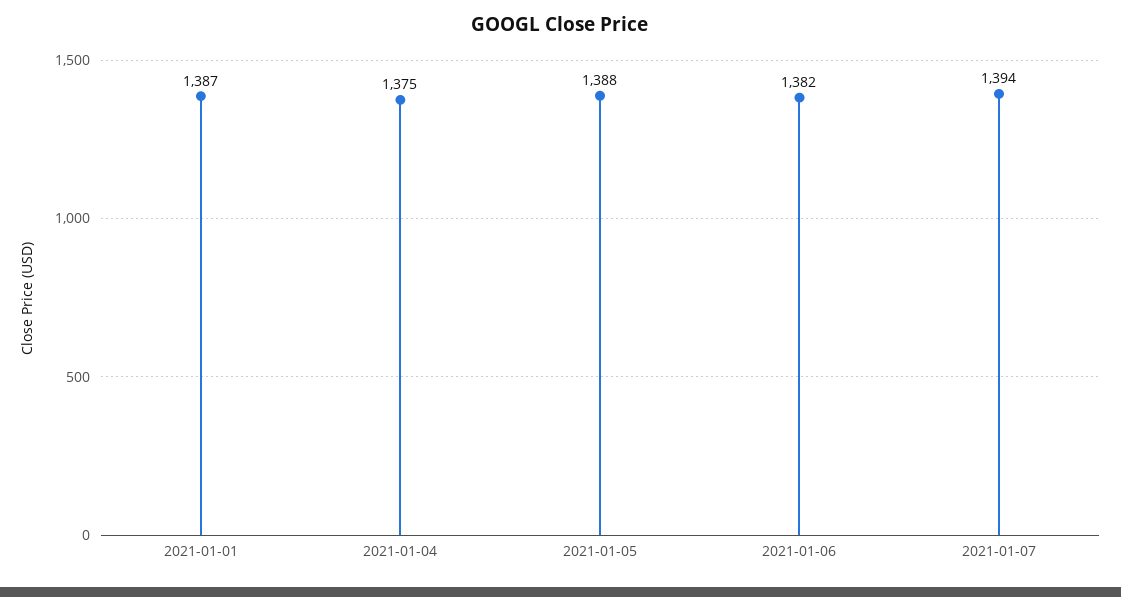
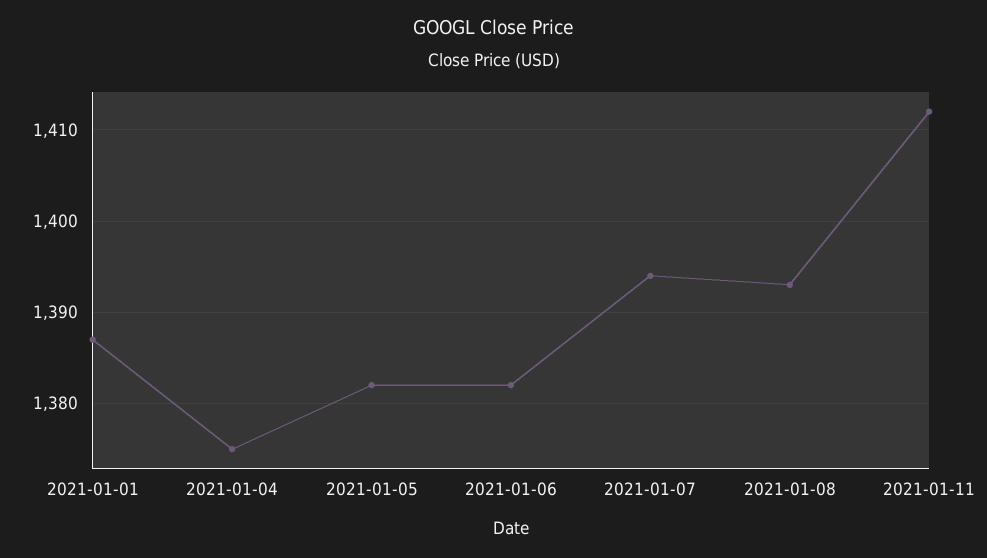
2021-01-05: 1388 -> 1382
2021-01-08: none -> 1393
2021-01-11: none -> 1412

